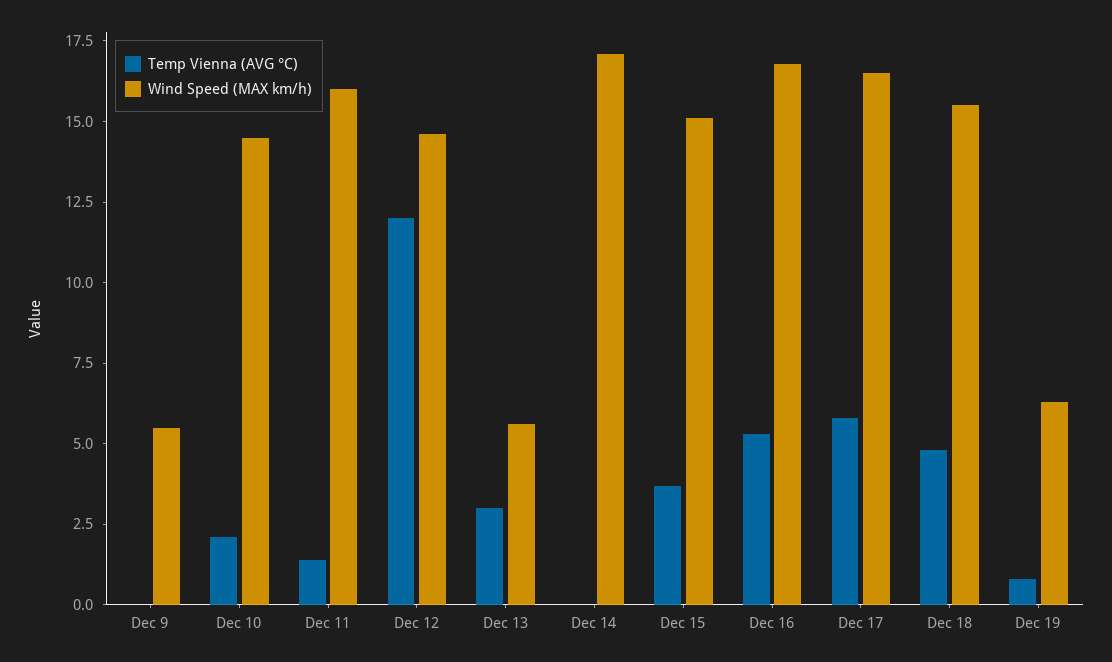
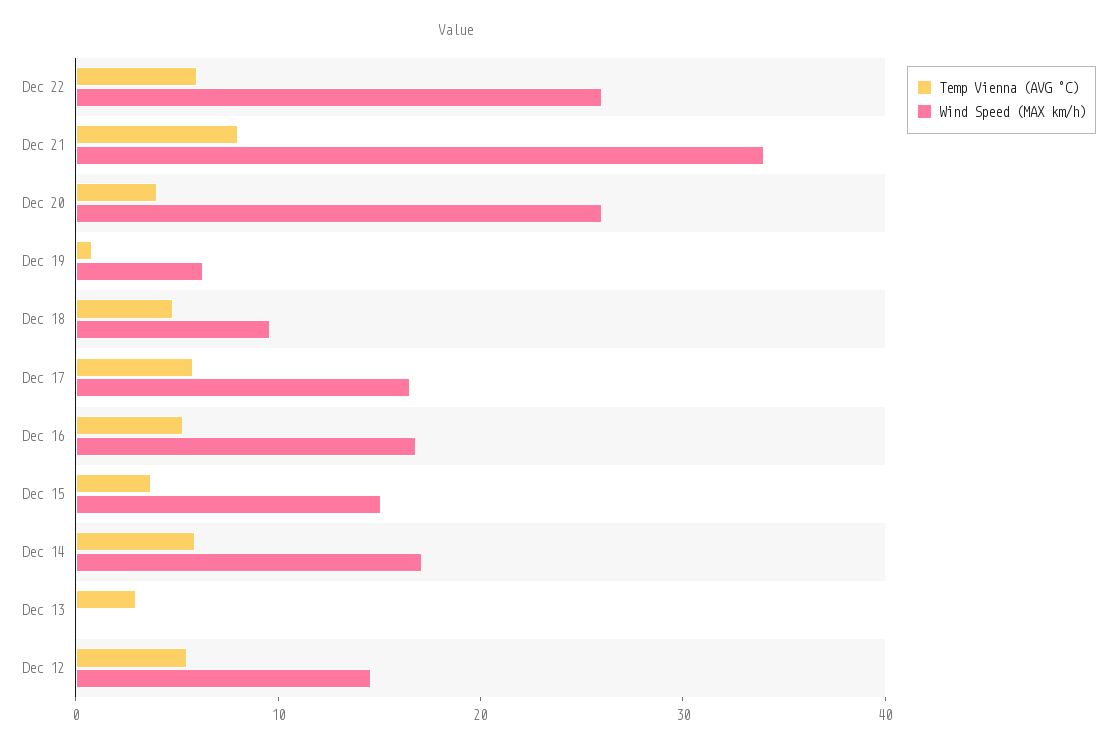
Temp Vienna (AVG °C), Dec 9: 0 -> none
Wind Speed (MAX km/h), Dec 9: 5.5 -> none
Temp Vienna (AVG °C), Dec 10: 2 -> none
Wind Speed (MAX km/h), Dec 10: 14.5 -> none
Temp Vienna (AVG °C), Dec 11: 1.5 -> none
Wind Speed (MAX km/h), Dec 11: 16 -> none
Temp Vienna (AVG °C), Dec 12: 12 -> 6
Wind Speed (MAX km/h), Dec 13: 5.5 -> 0
Temp Vienna (AVG °C), Dec 14: 0 -> 6
Wind Speed (MAX km/h), Dec 18: 15.5 -> 10
Temp Vienna (AVG °C), Dec 22: none -> 6
Wind Speed (MAX km/h), Dec 22: none -> 26
Temp Vienna (AVG °C), Dec 21: none -> 8
Wind Speed (MAX km/h), Dec 21: none -> 34
Temp Vienna (AVG °C), Dec 20: none -> 4
Wind Speed (MAX km/h), Dec 20: none -> 26

